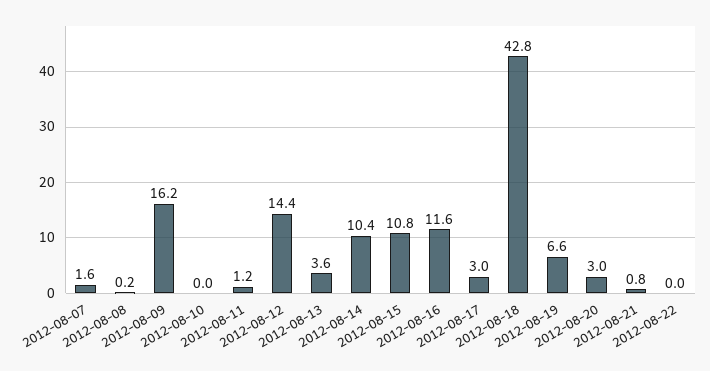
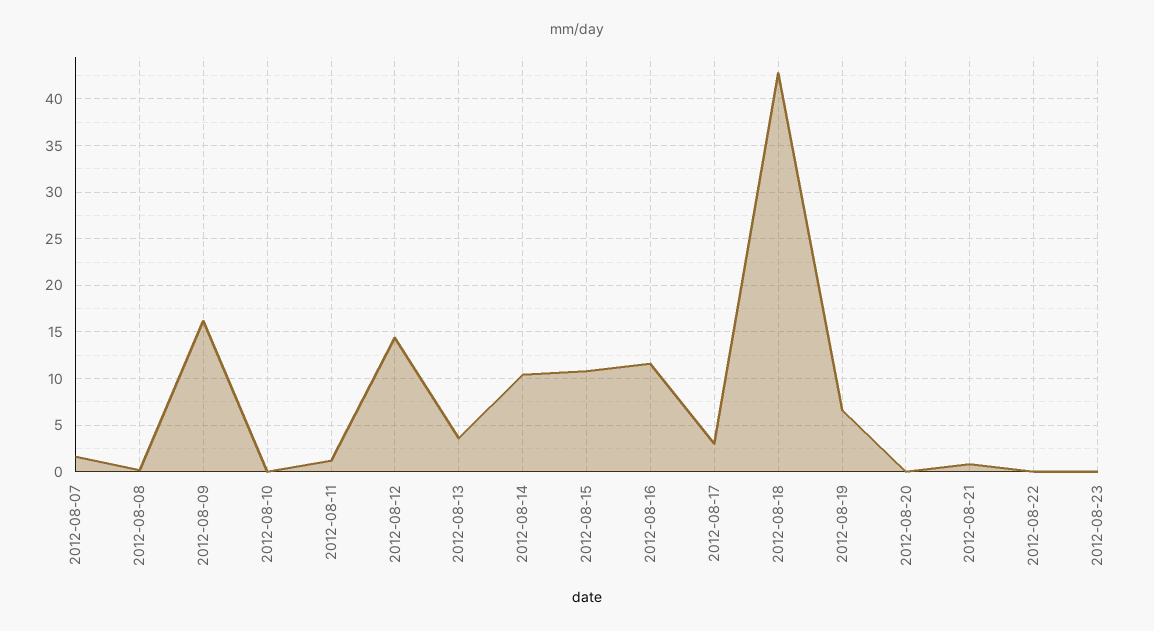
2012-08-20: 3 -> 0
2012-08-23: none -> 0

